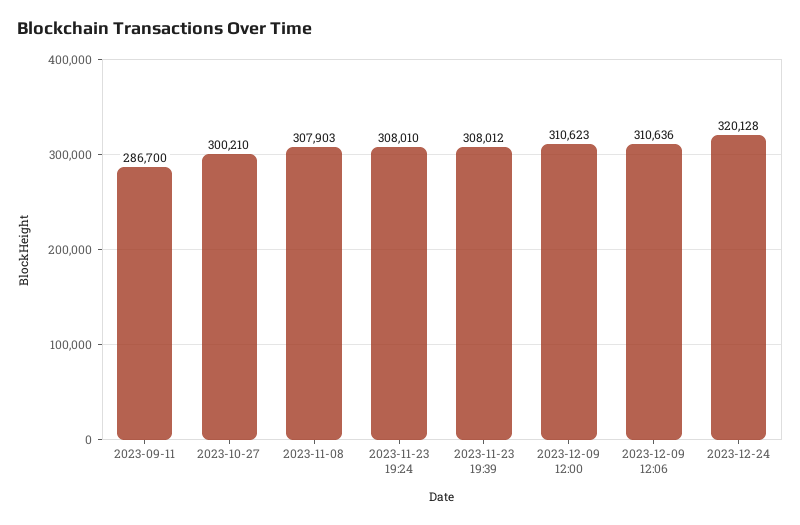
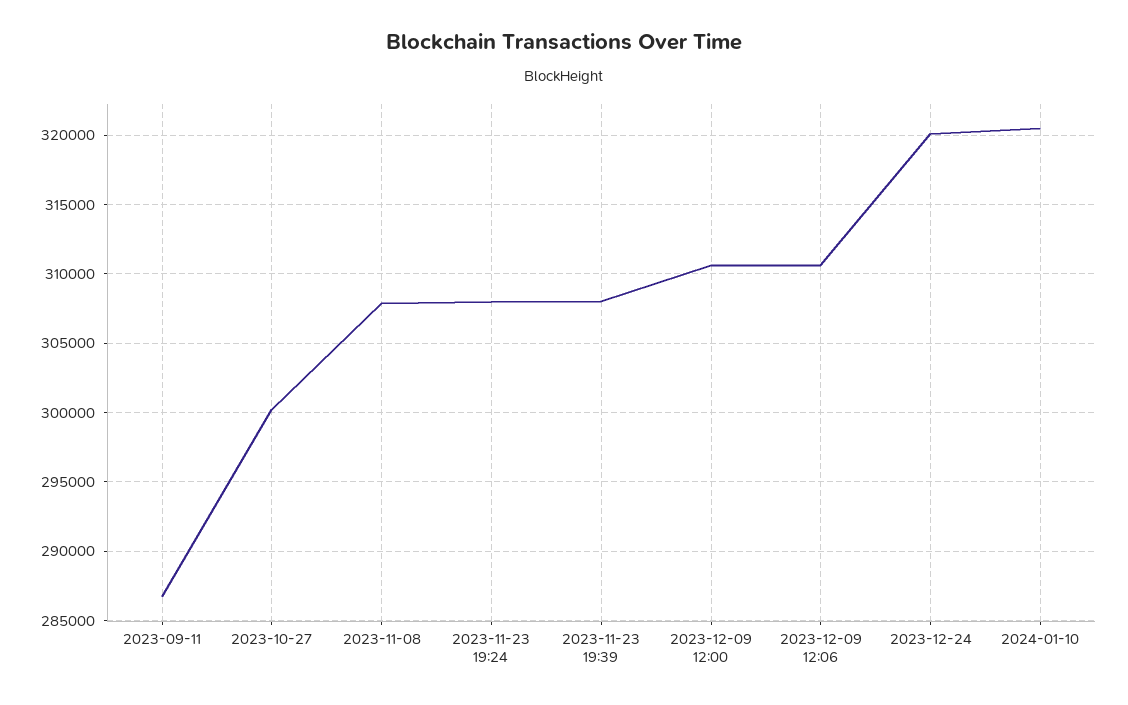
2024-01-10: none -> 320500

